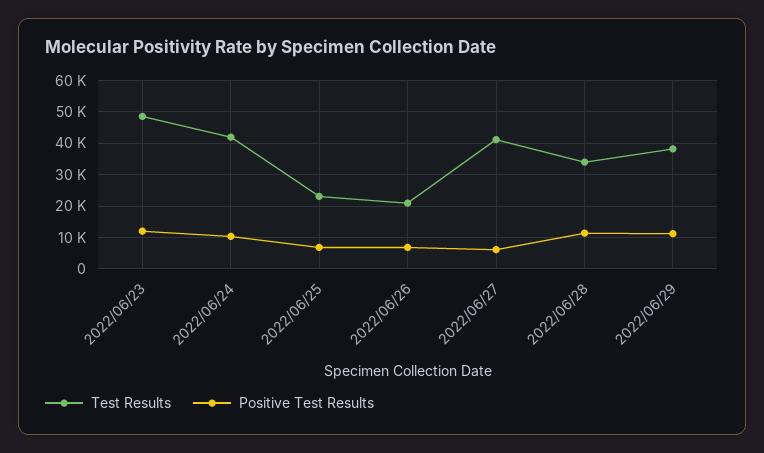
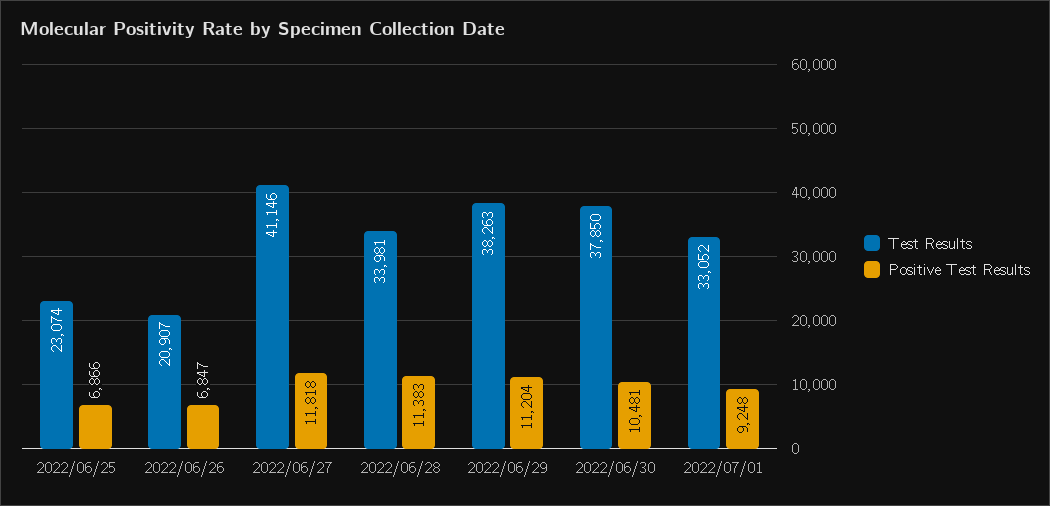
Test Results, 2022/06/23: 48000 -> none
Positive Test Results, 2022/06/23: 12000 -> none
Test Results, 2022/06/24: 42000 -> none
Positive Test Results, 2022/06/24: 10000 -> none
Positive Test Results, 2022/06/27: 6000 -> 11818
Test Results, 2022/06/30: none -> 37850
Positive Test Results, 2022/06/30: none -> 10481
Test Results, 2022/07/01: none -> 33052
Positive Test Results, 2022/07/01: none -> 9248

